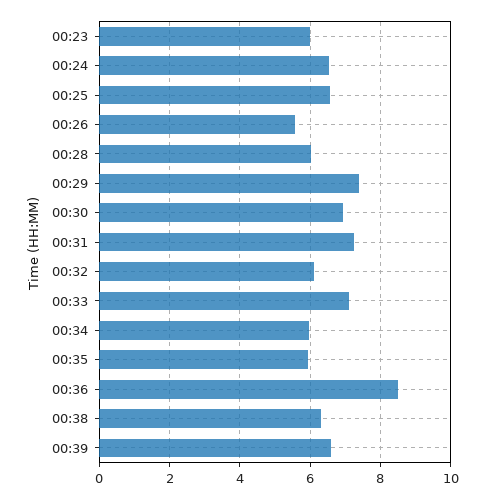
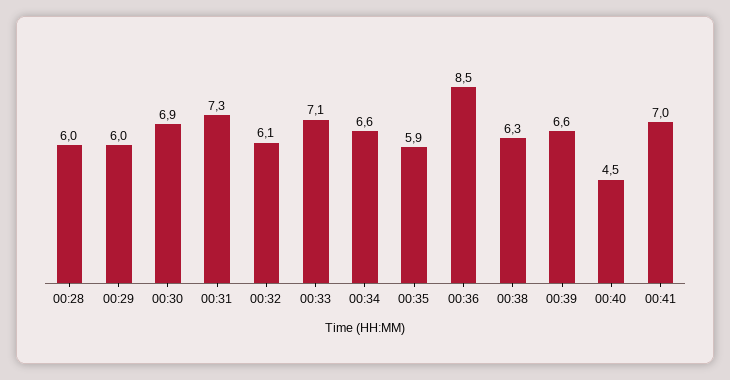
00:23: 6 -> none
00:24: 6.6 -> none
00:25: 6.6 -> none
00:26: 5.6 -> none
00:29: 7.4 -> 6
00:34: 6 -> 6.6
00:40: none -> 4.5
00:41: none -> 7

